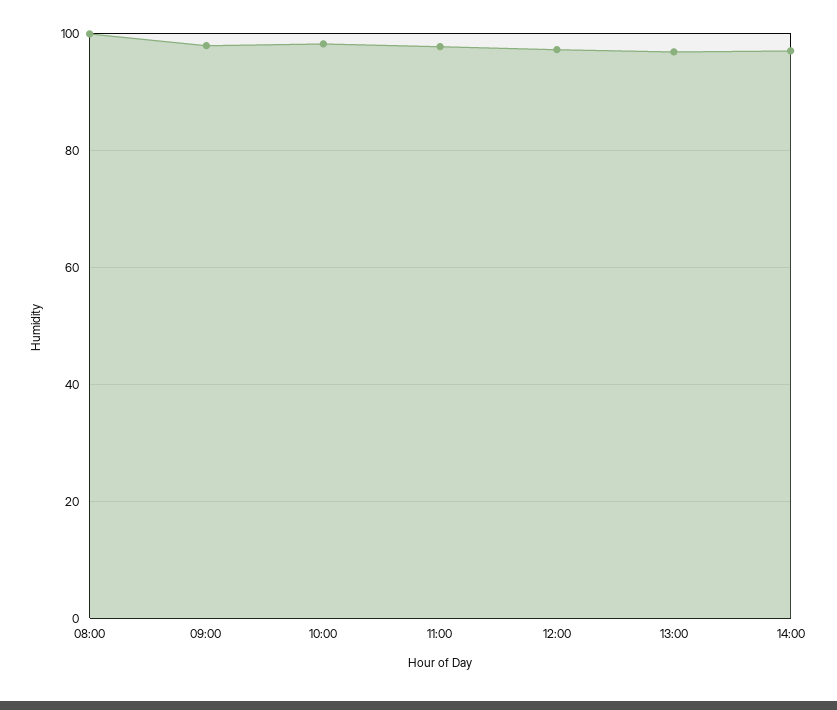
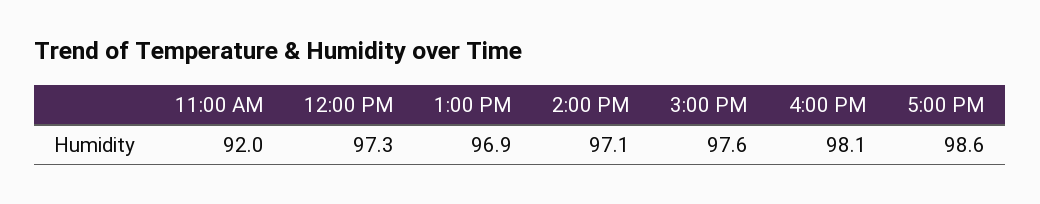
08:00: 100 -> none
09:00: 98 -> none
10:00: 98 -> none
11:00: 98 -> 92
3:00 PM: none -> 97.6
4:00 PM: none -> 98.1
5:00 PM: none -> 98.6

